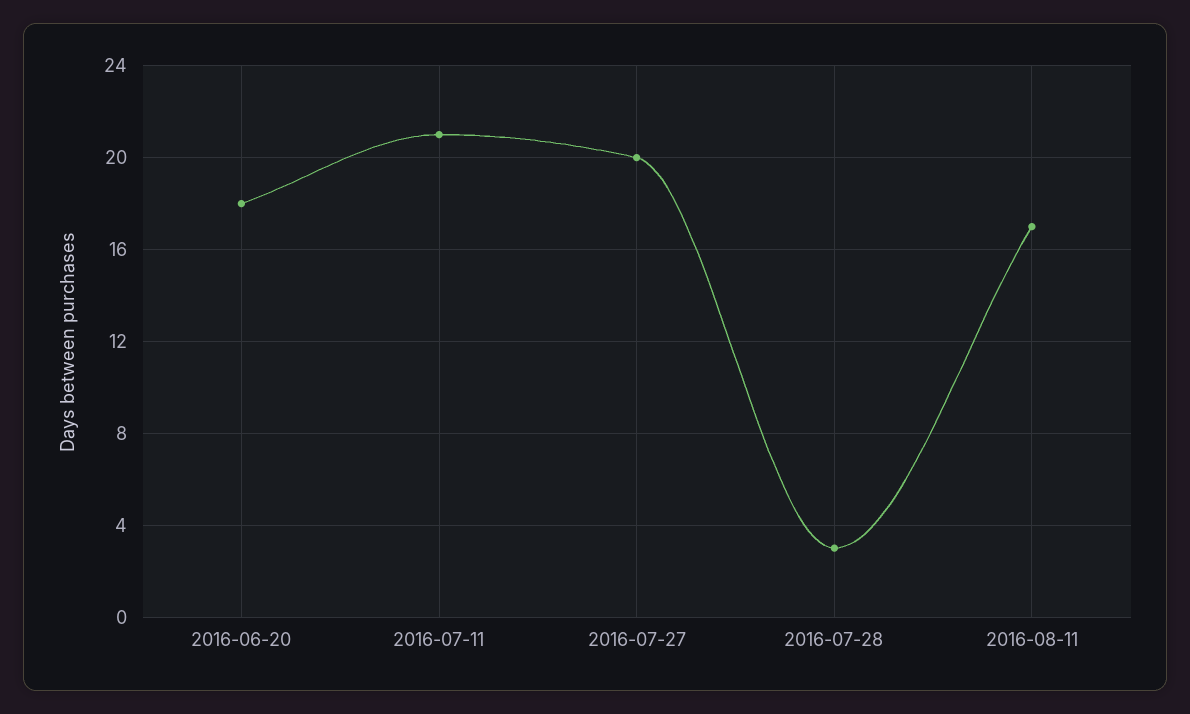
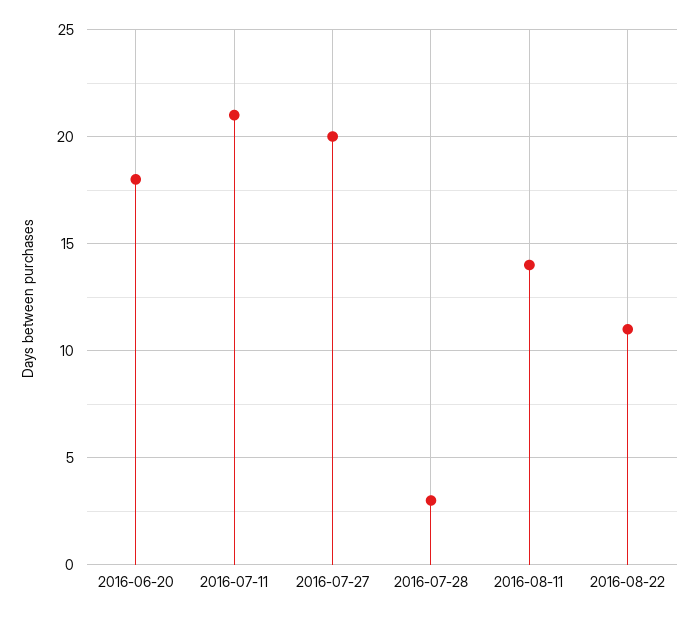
2016-08-11: 17 -> 14
2016-08-22: none -> 11

